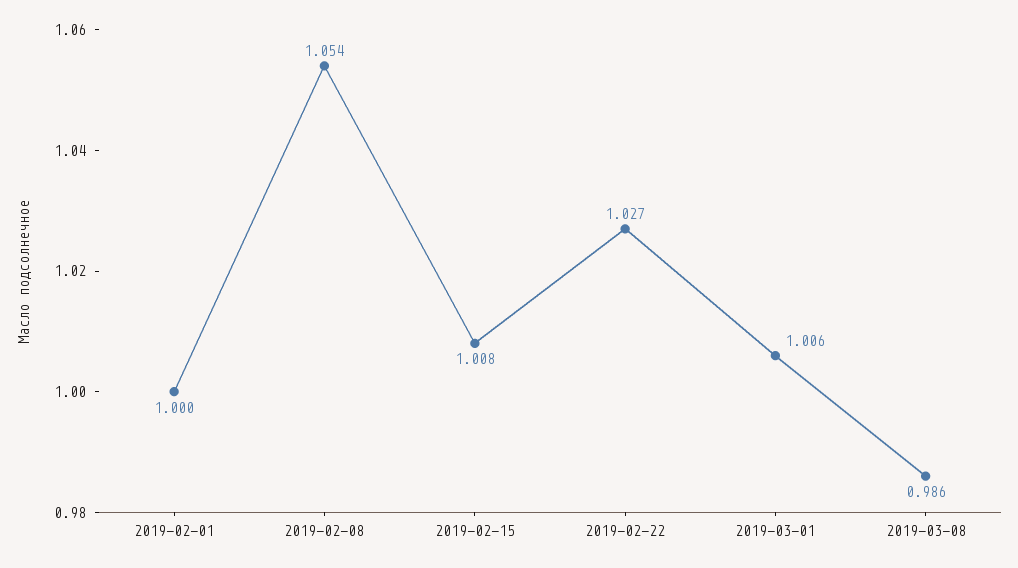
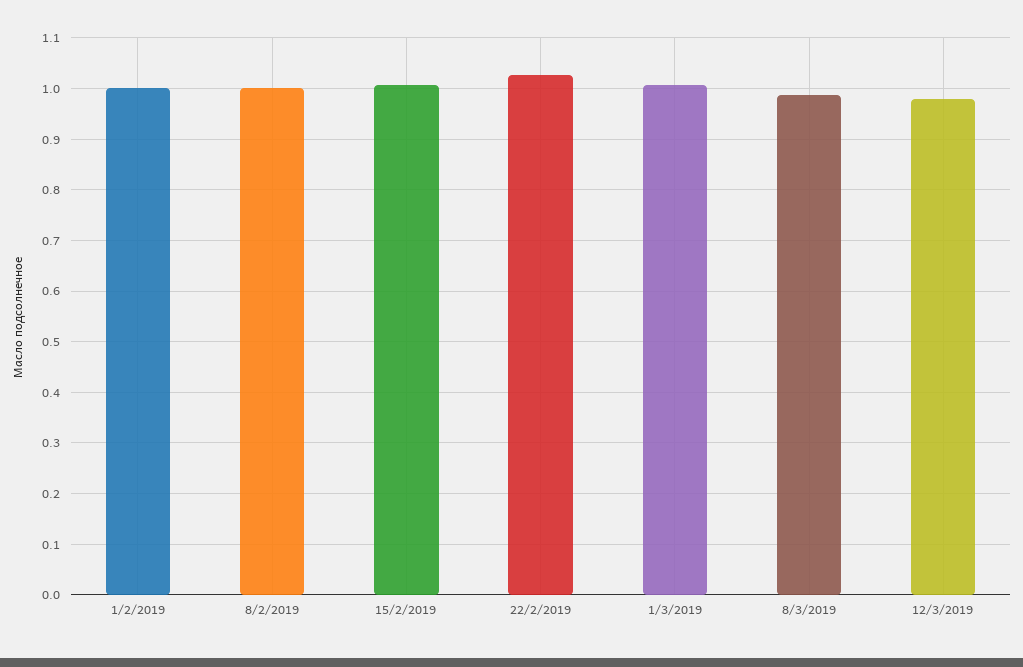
2019-02-08: 1.054 -> 1
12/3/2019: none -> 0.98

